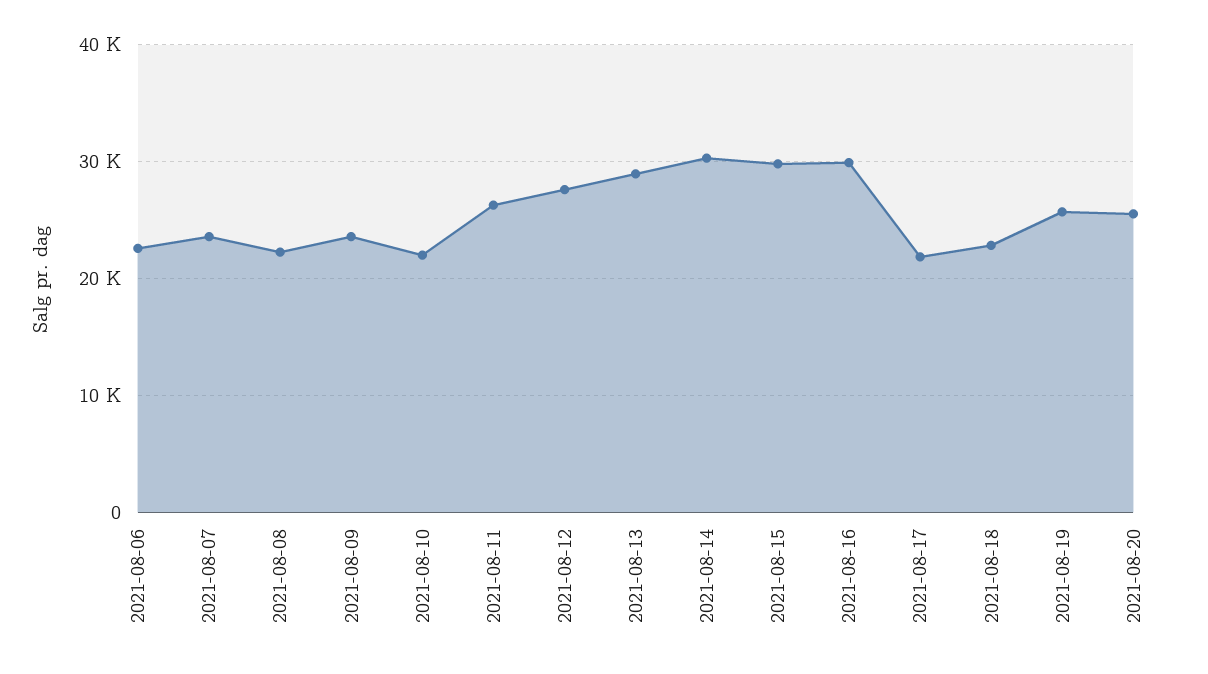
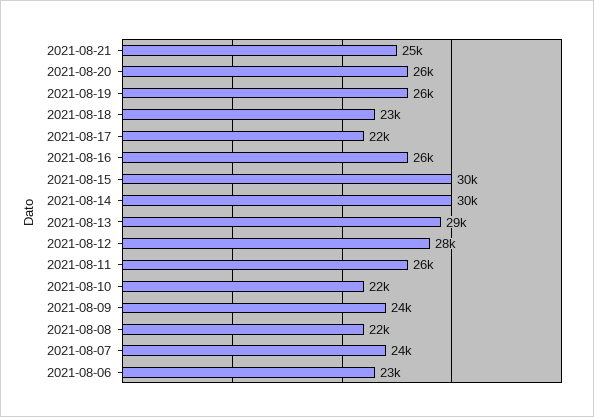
2021-08-16: 30000 -> 26000
2021-08-21: none -> 25000

